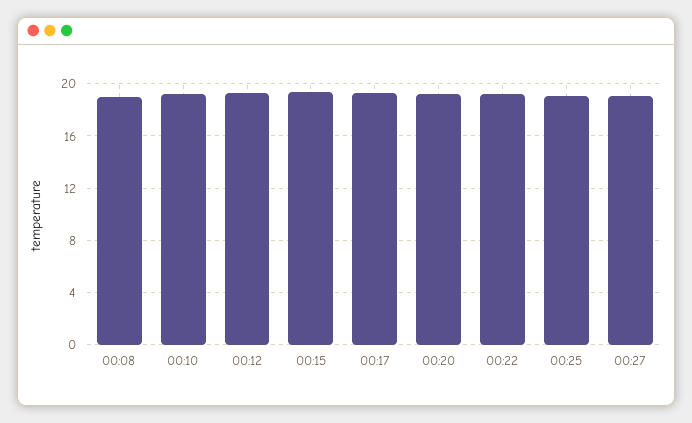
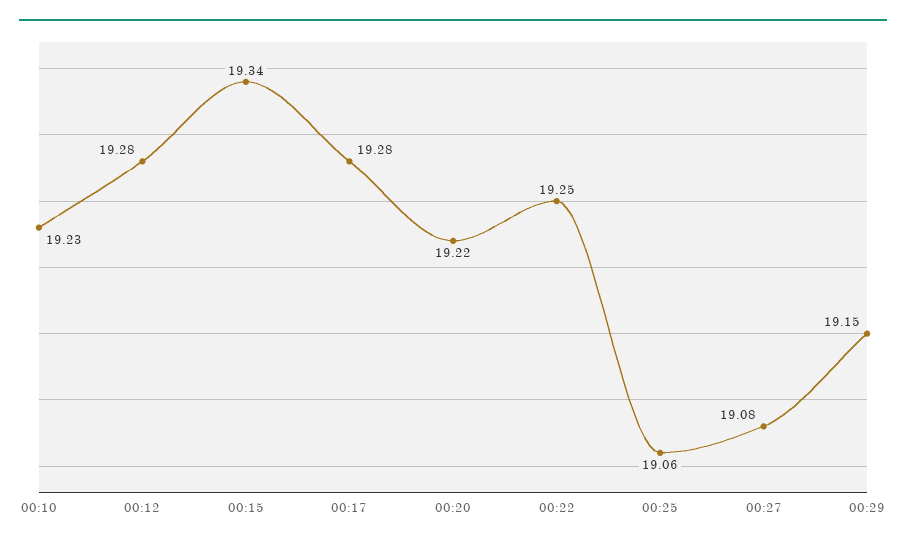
00:08: 19 -> none
00:29: none -> 19.15

